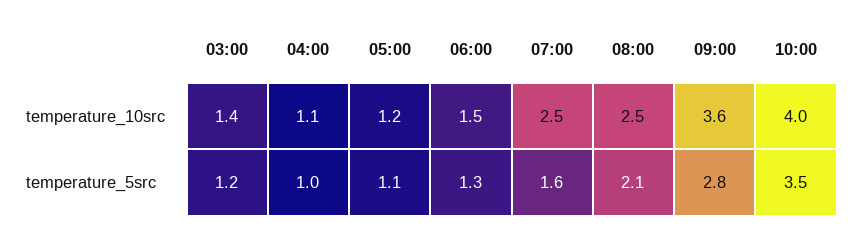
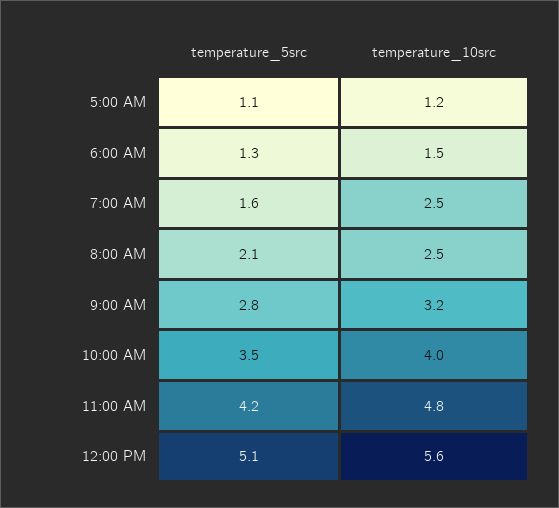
03:00, temperature_10src: 1.4 -> none
04:00, temperature_10src: 1.1 -> none
09:00, temperature_10src: 3.6 -> 3.2
03:00, temperature_5src: 1.2 -> none
04:00, temperature_5src: 1 -> none
11:00 AM, temperature_5src: none -> 4.2
11:00 AM, temperature_10src: none -> 4.8
12:00 PM, temperature_5src: none -> 5.1
12:00 PM, temperature_10src: none -> 5.6

